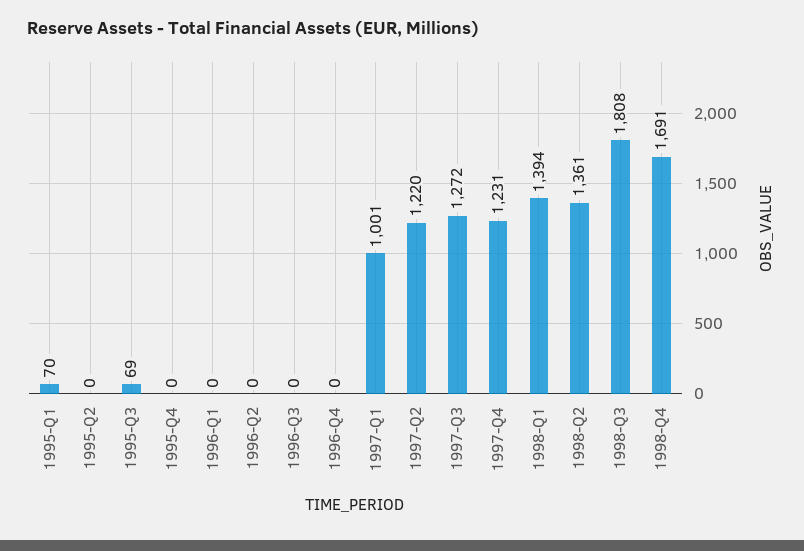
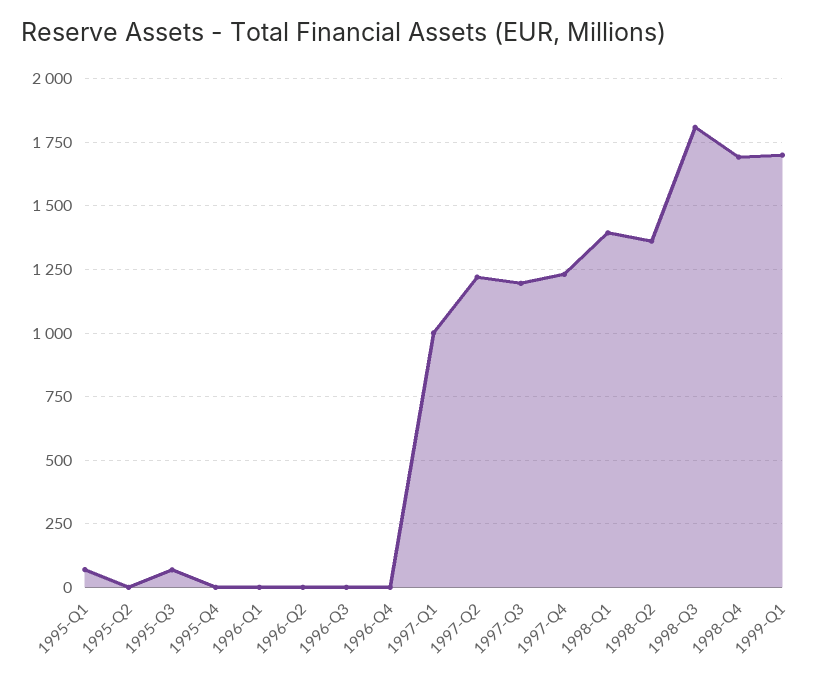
1997-Q3: 1272 -> 1200
1999-Q1: none -> 1700

